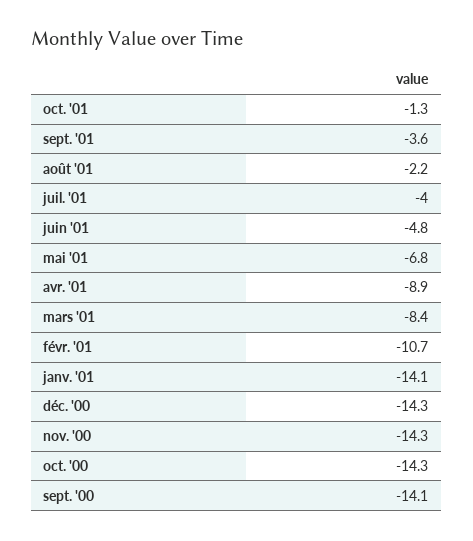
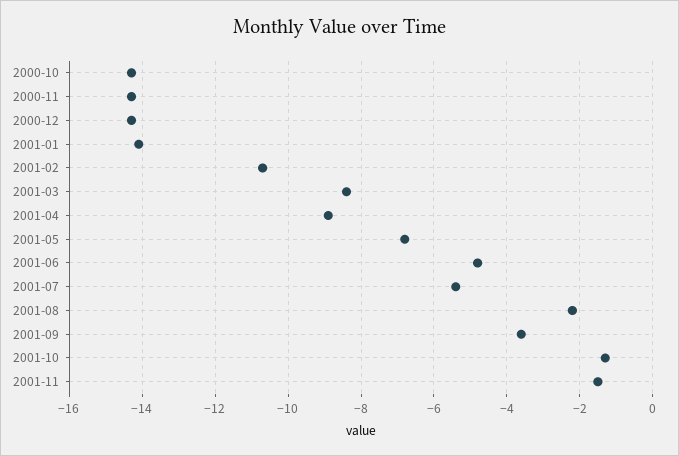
juil. '01: -4 -> -5.5
sept. '00: -14.1 -> none
2001-11: none -> -1.5

